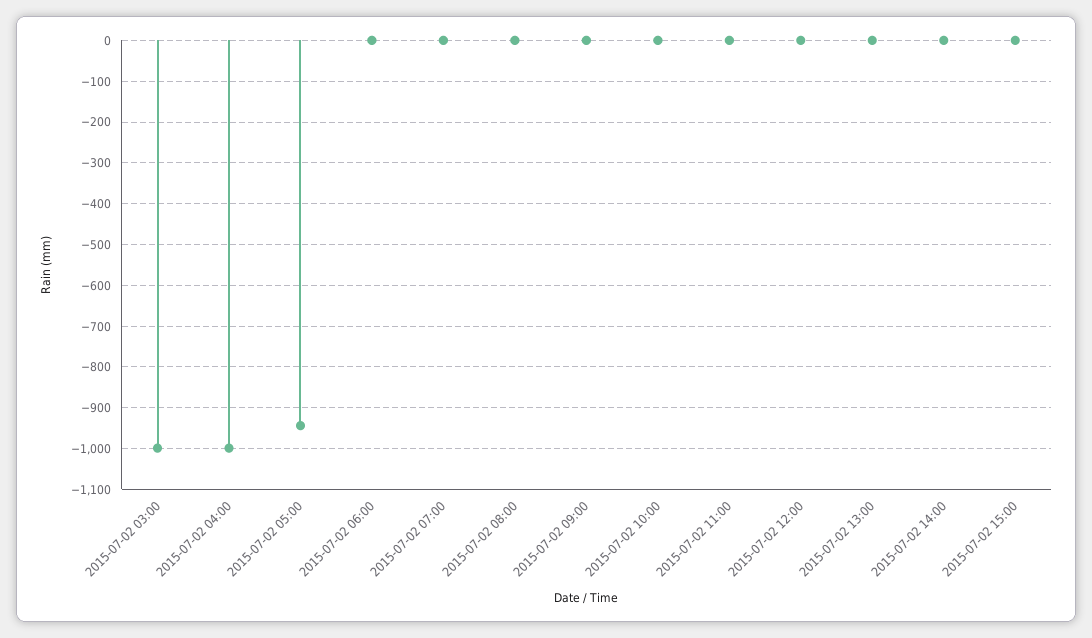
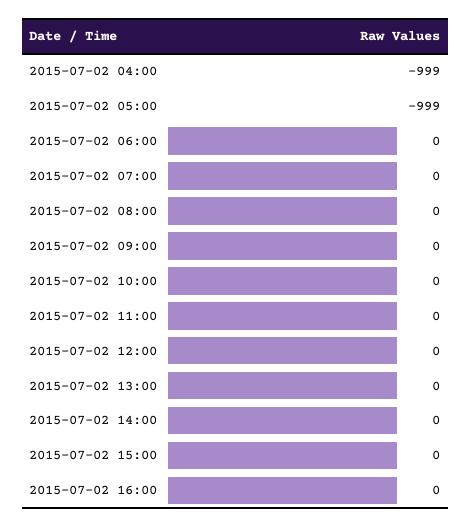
2015-07-02 03:00: -1000 -> none
2015-07-02 05:00: -940 -> -999
2015-07-02 16:00: none -> 0

